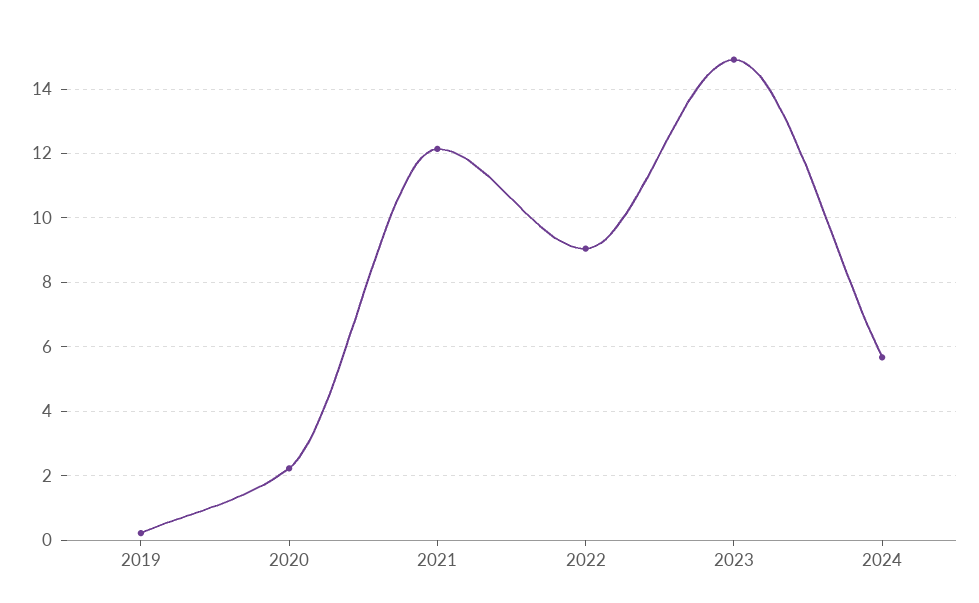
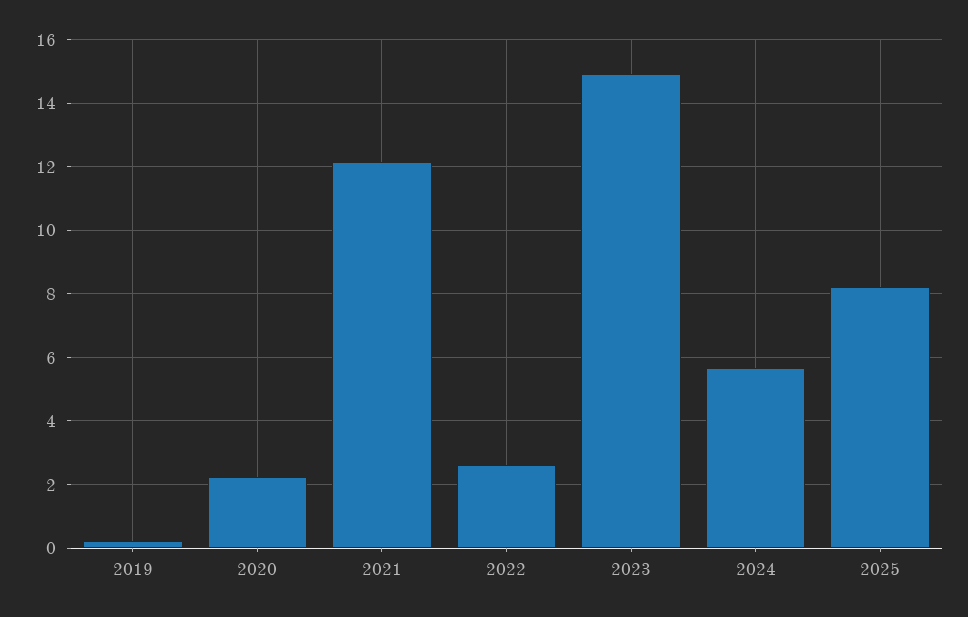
2022: 9 -> 2.6
2025: none -> 8.2

